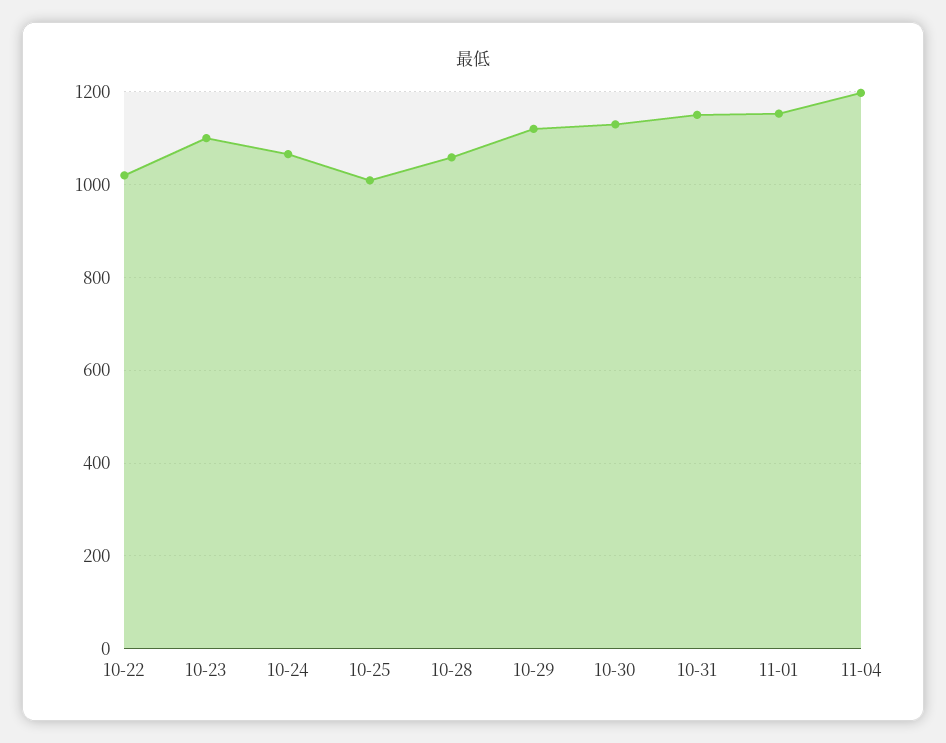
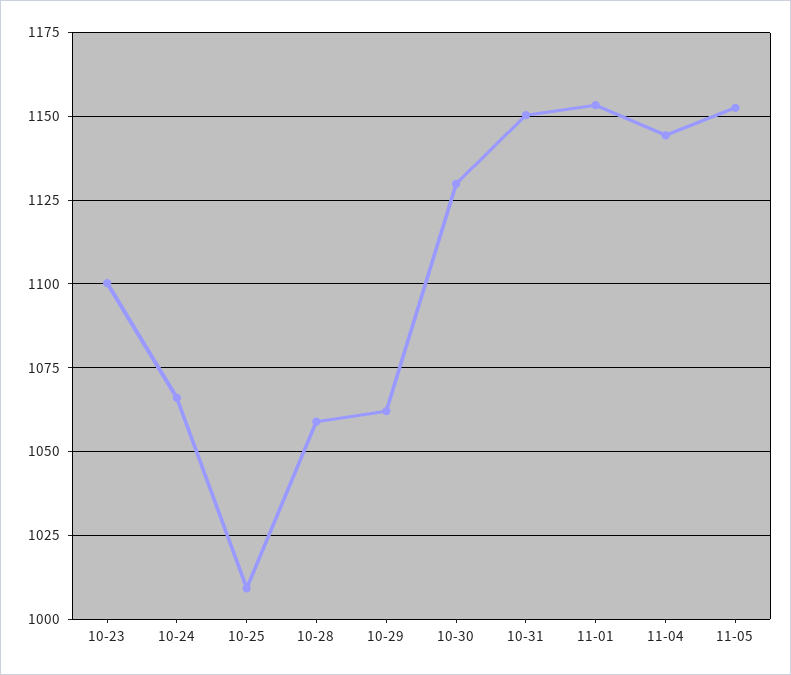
10-22: 1020 -> none
10-29: 1120 -> 1062.5
11-04: 1200 -> 1145
11-05: none -> 1152.5

